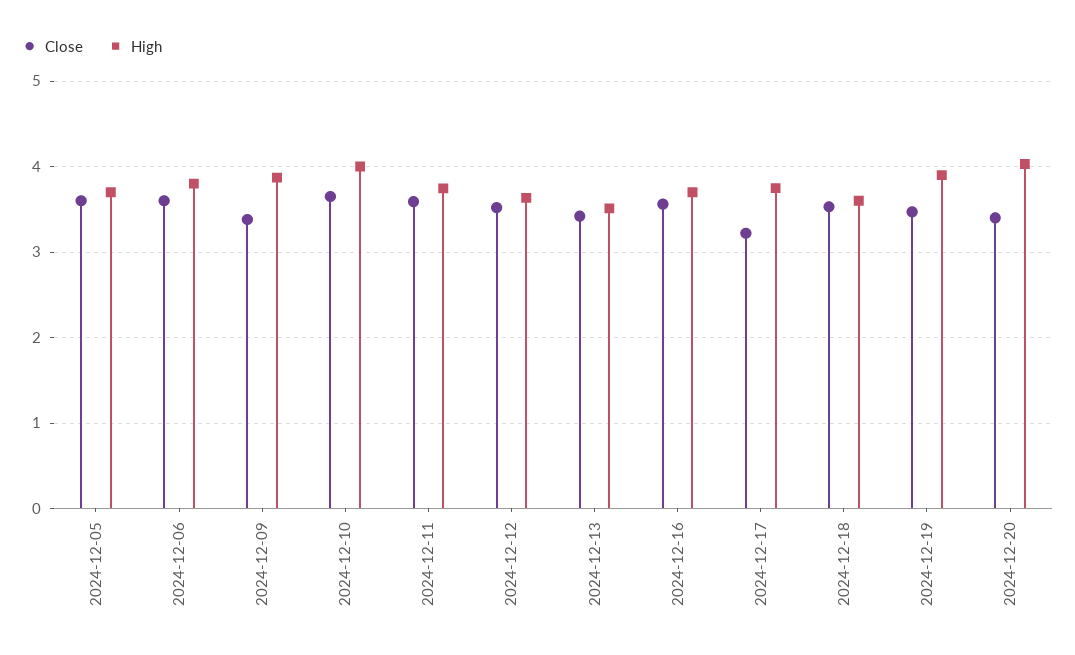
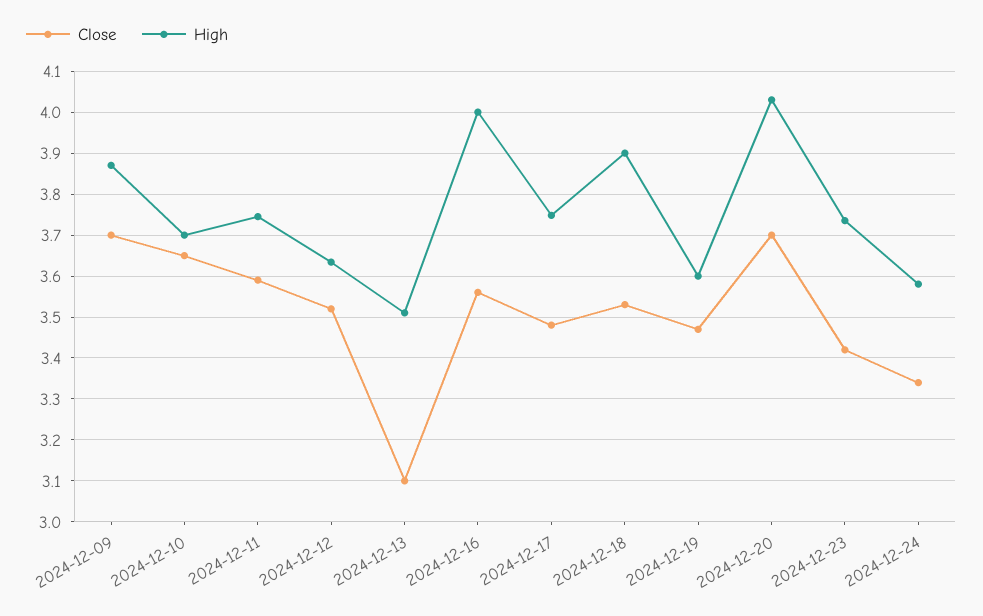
Close, 2024-12-05: 3.6 -> none
High, 2024-12-05: 3.7 -> none
Close, 2024-12-06: 3.6 -> none
High, 2024-12-06: 3.8 -> none
Close, 2024-12-09: 3.4 -> 3.7
High, 2024-12-10: 4 -> 3.7
Close, 2024-12-13: 3.4 -> 3.1
High, 2024-12-16: 3.7 -> 4
Close, 2024-12-17: 3.2 -> 3.48
High, 2024-12-18: 3.6 -> 3.9
High, 2024-12-19: 3.9 -> 3.6
Close, 2024-12-20: 3.4 -> 3.7
Close, 2024-12-23: none -> 3.42
High, 2024-12-23: none -> 3.74
Close, 2024-12-24: none -> 3.34
High, 2024-12-24: none -> 3.58

